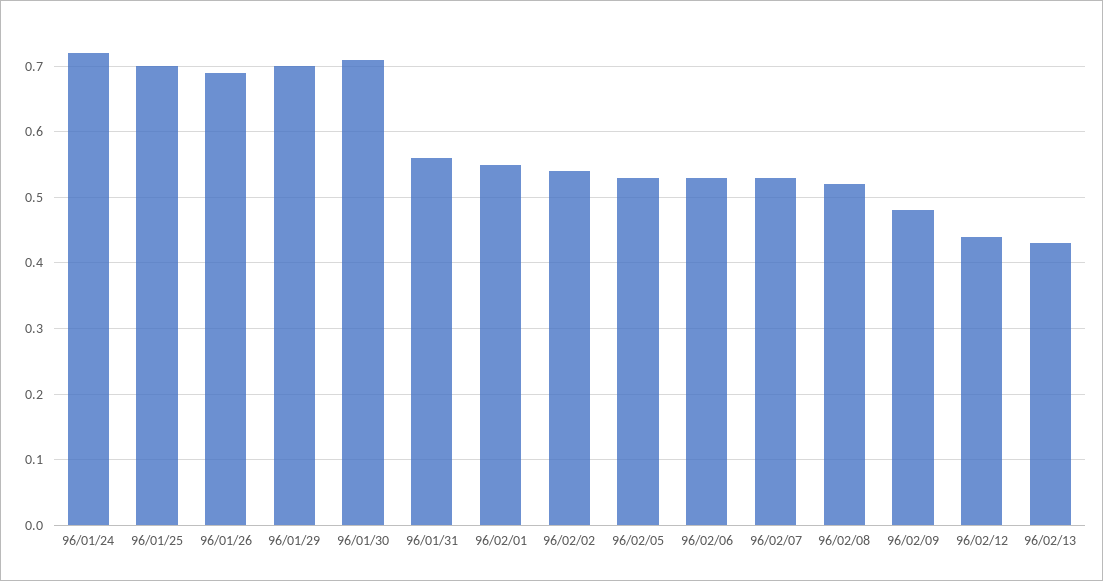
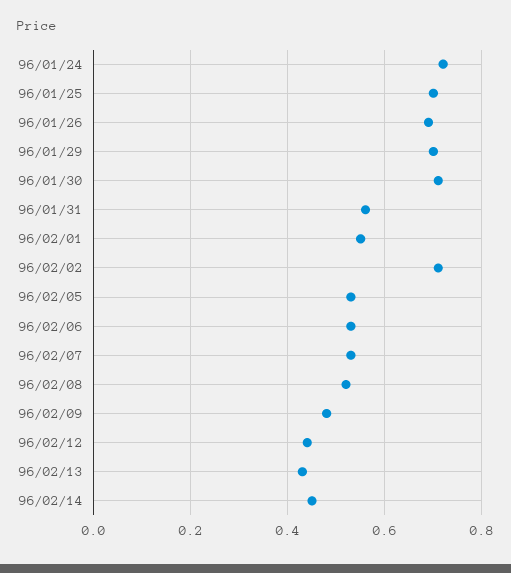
96/02/02: 0.54 -> 0.7
96/02/14: none -> 0.45

